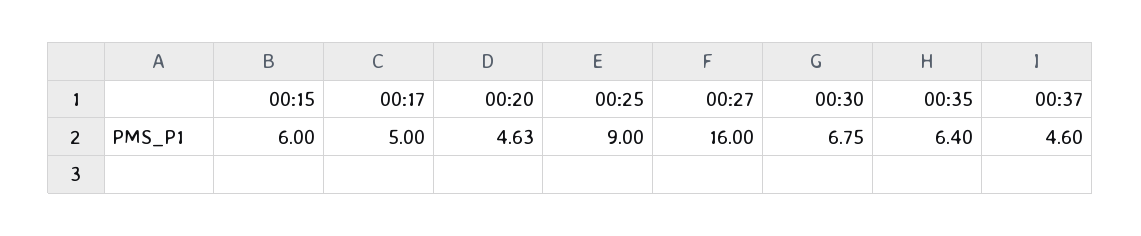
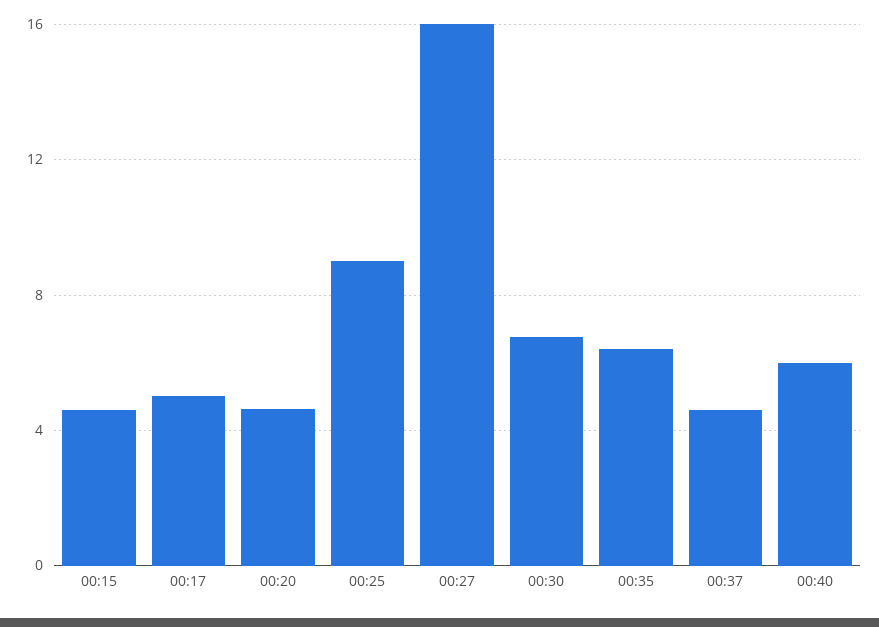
00:15: 6 -> 4.5
00:40: none -> 6

